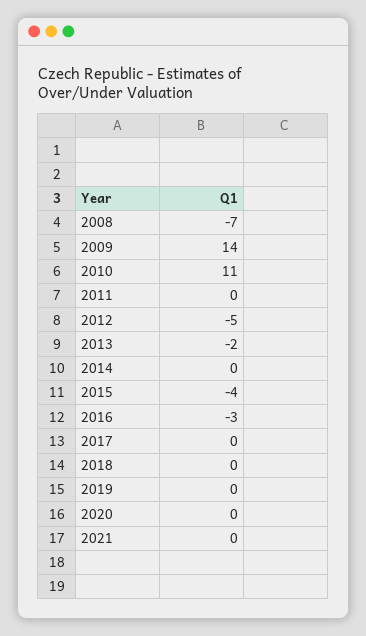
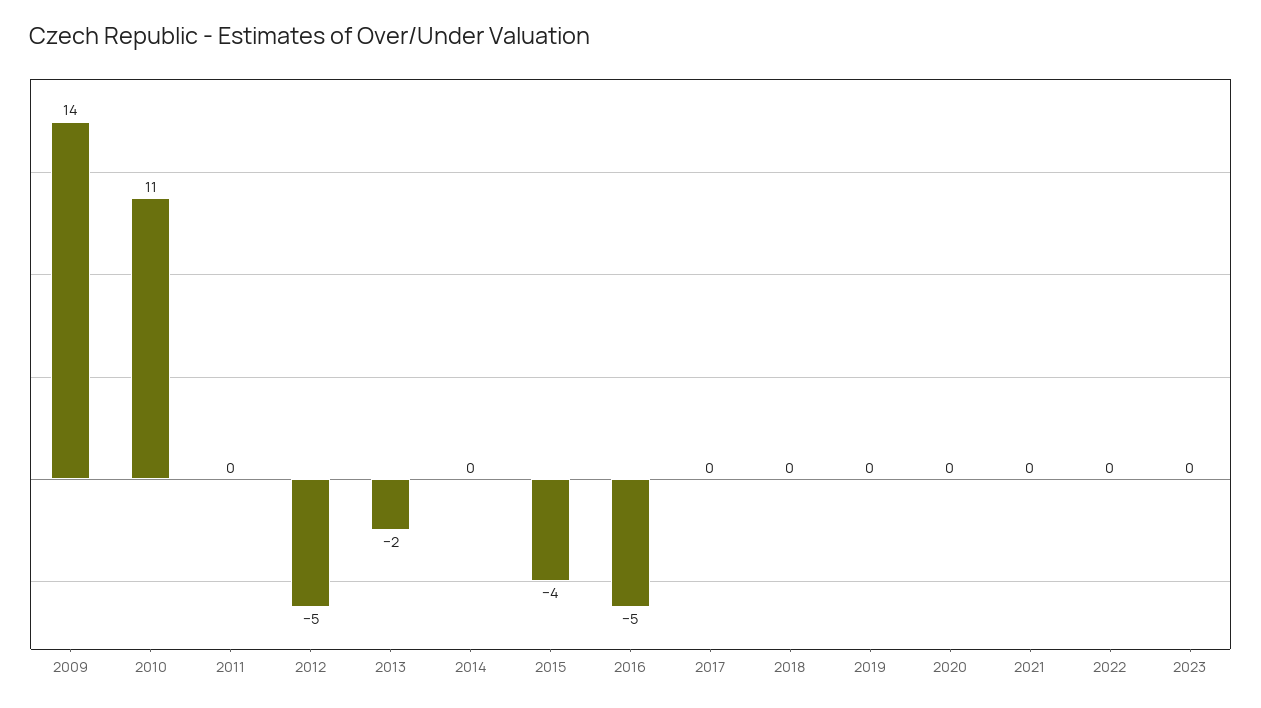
2008: -7 -> none
2016: -3 -> -5
2022: none -> 0
2023: none -> 0

